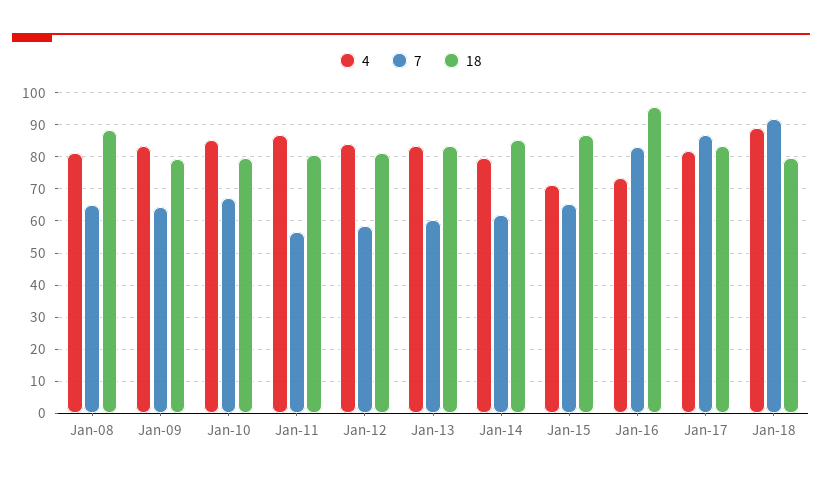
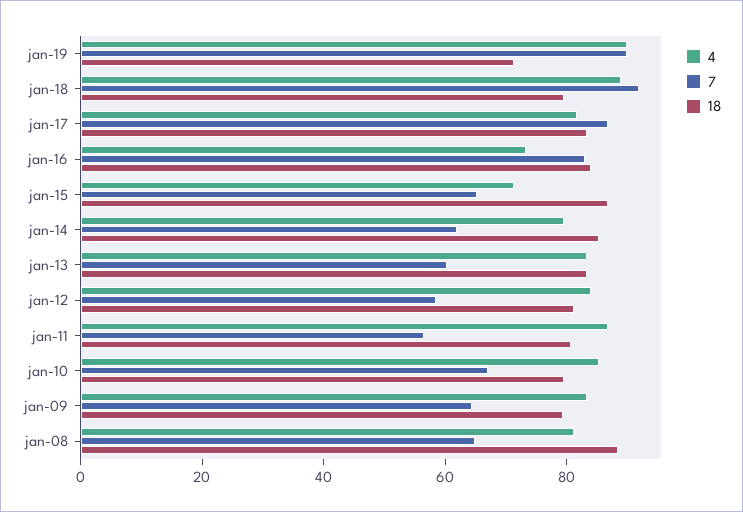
18, Jan-16: 96 -> 85
4, jan-19: none -> 90
7, jan-19: none -> 90
18, jan-19: none -> 70

